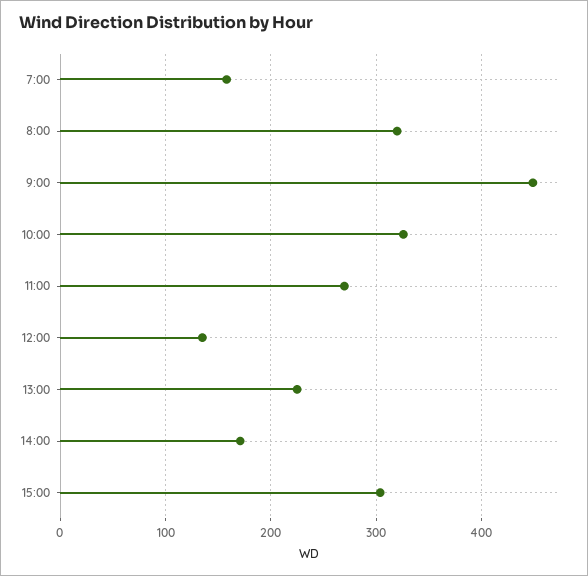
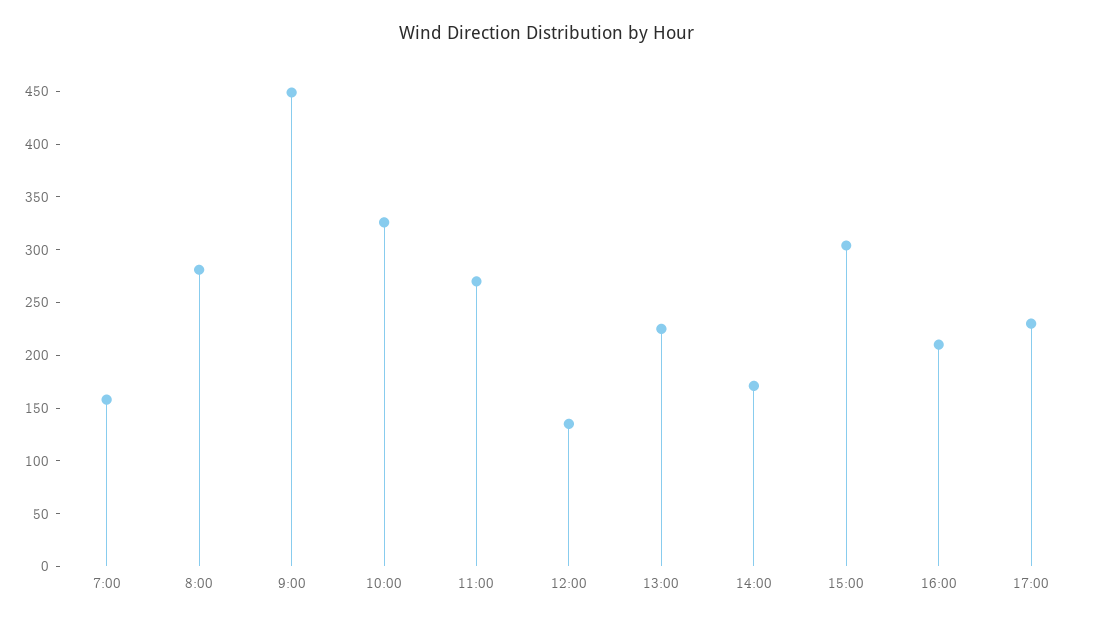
8:00: 320 -> 280
16:00: none -> 210
17:00: none -> 230

